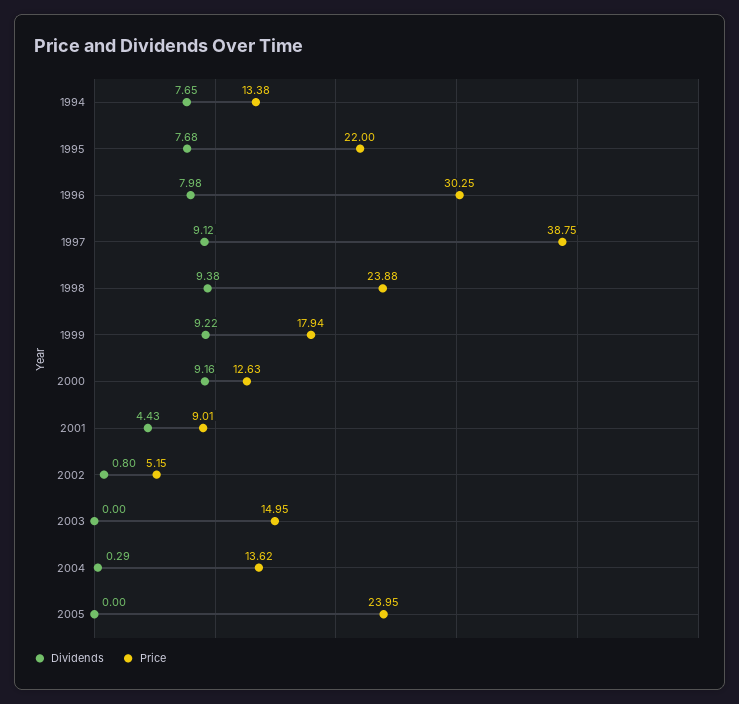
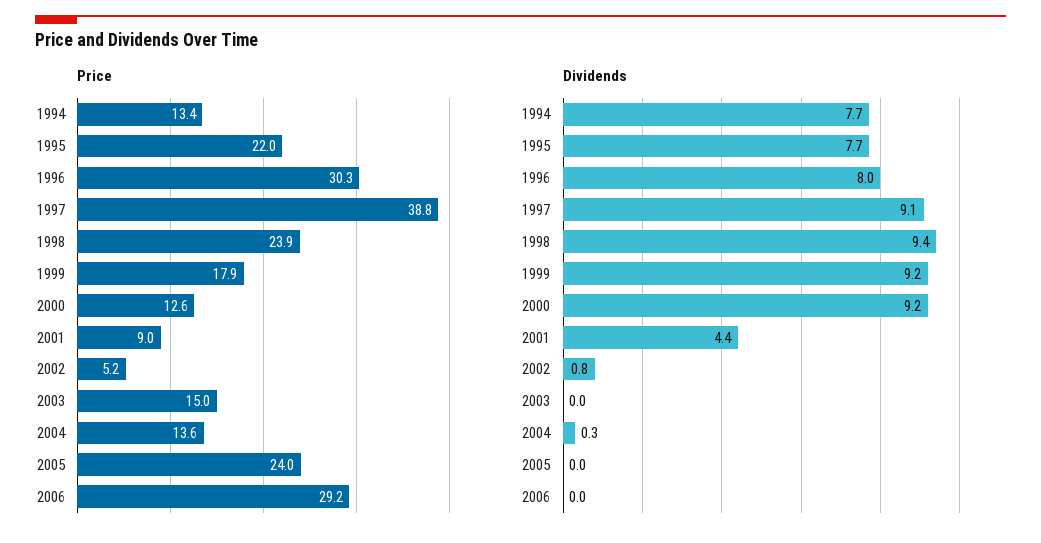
Price, 2006: none -> 29.2
Dividends, 2006: none -> 0

